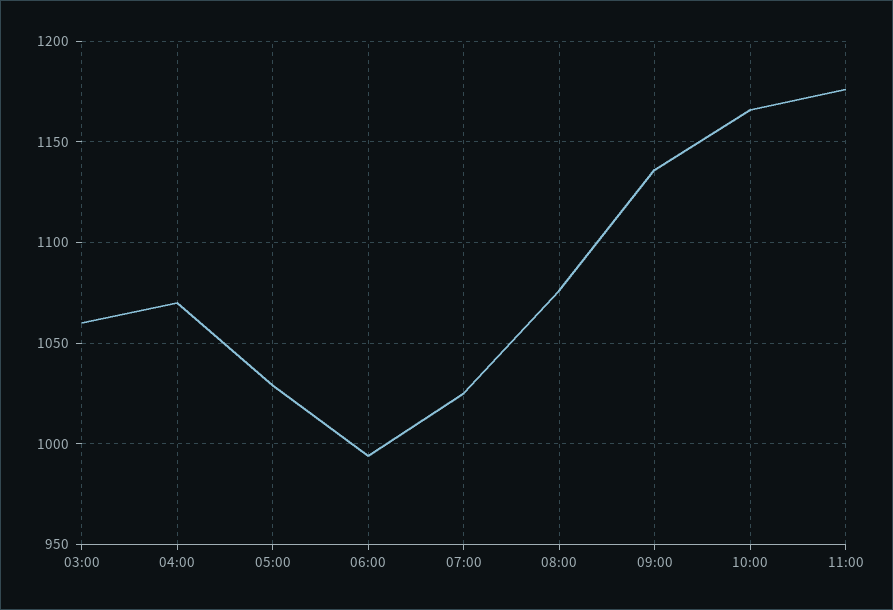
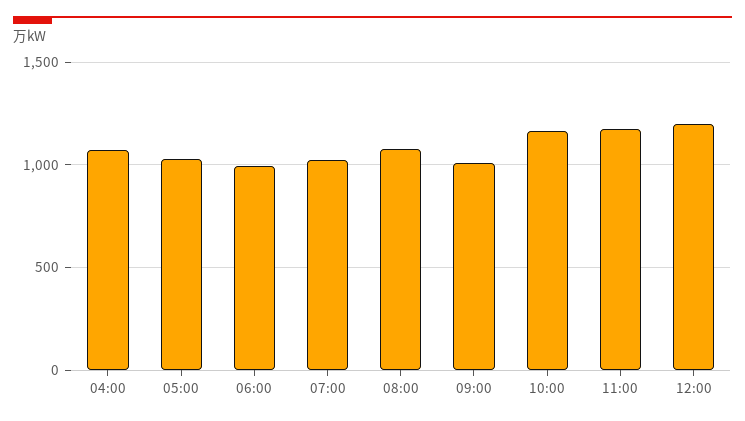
03:00: 1060 -> none
09:00: 1135 -> 1000
12:00: none -> 1200

